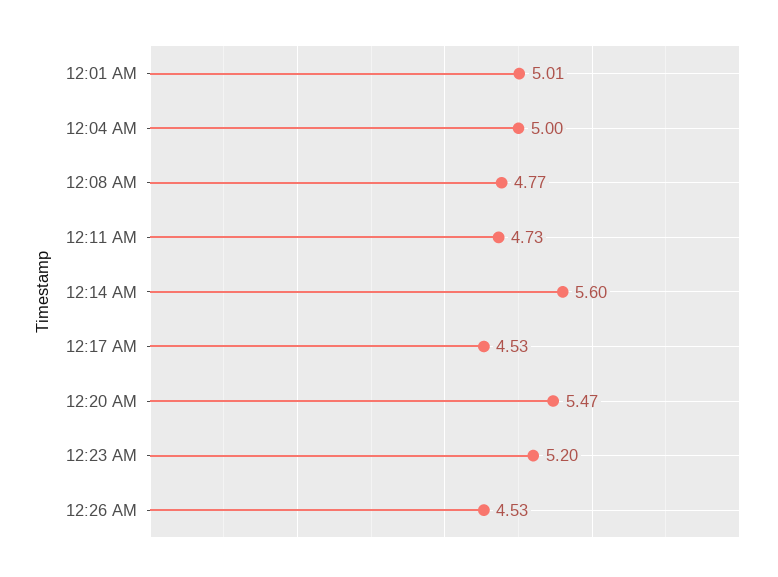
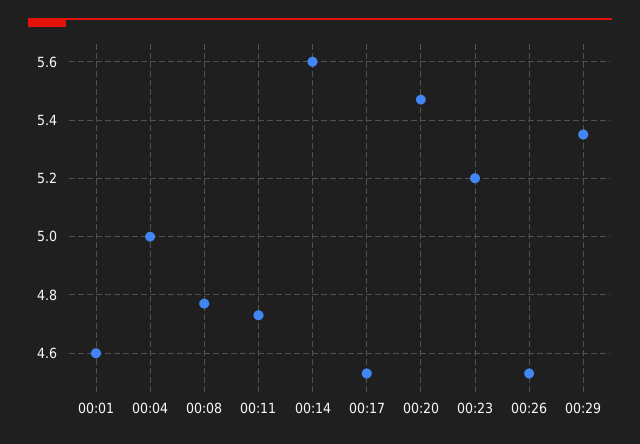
12:01 AM: 5.01 -> 4.6
00:29: none -> 5.35

